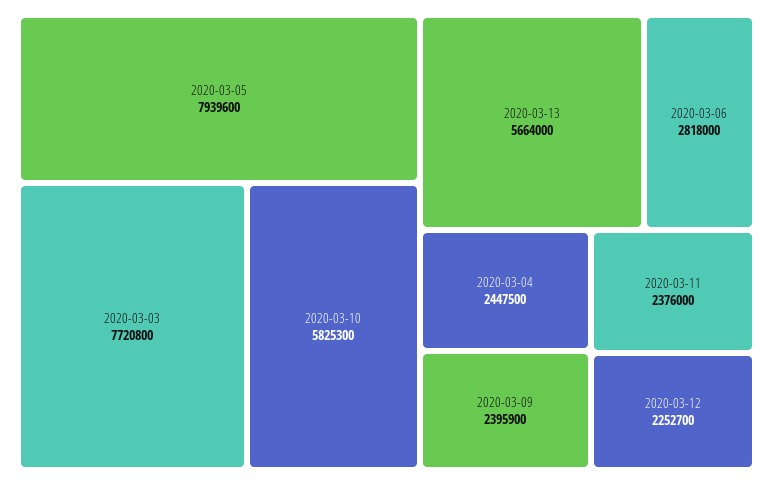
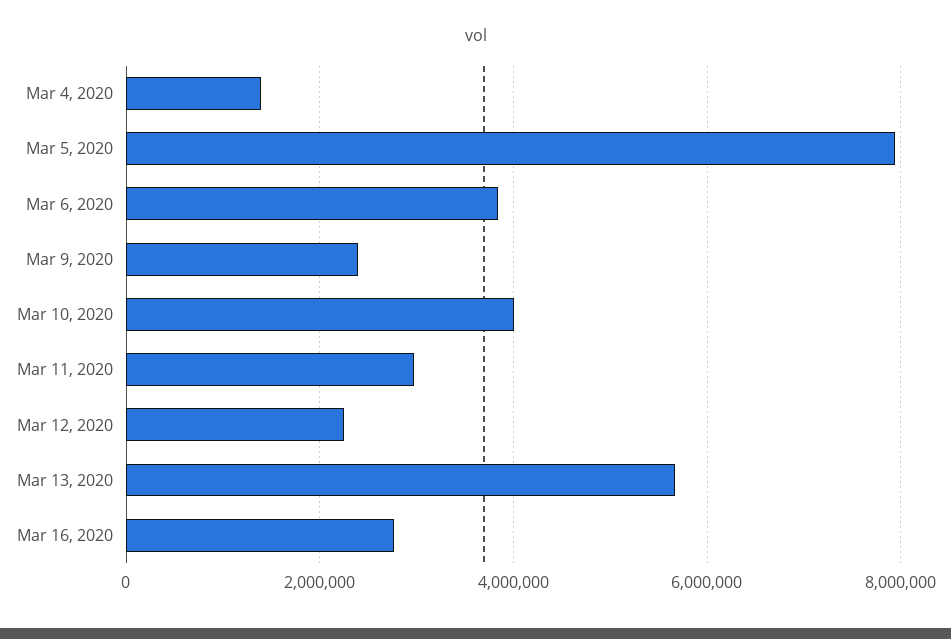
2020-03-03: 7720800 -> none
2020-03-10: 5825300 -> 4000000
2020-03-06: 2818000 -> 3800000
2020-03-04: 2447500 -> 1400000
2020-03-11: 2376000 -> 3000000
Mar 16, 2020: none -> 2800000

